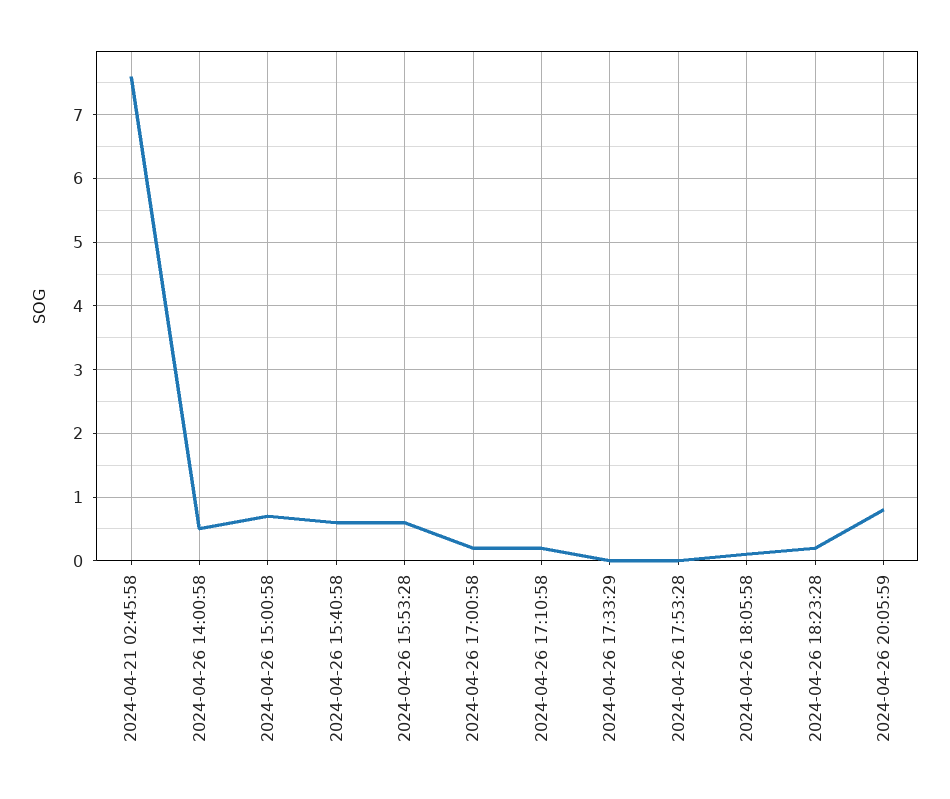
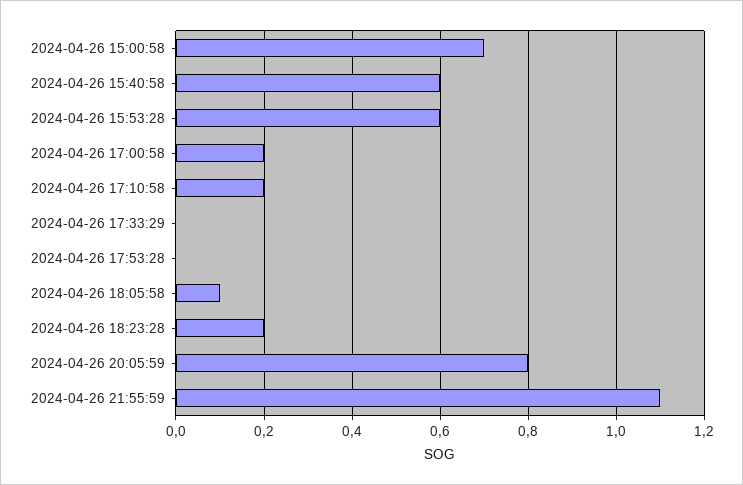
2024-04-21 02:45:58: 7.6 -> none
2024-04-26 14:00:58: 0.5 -> none
2024-04-26 21:55:59: none -> 1.1

